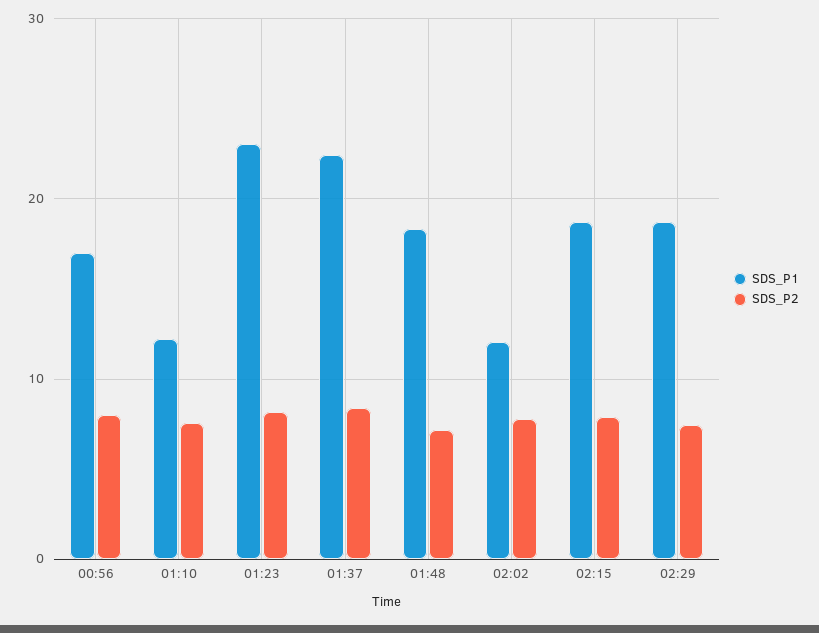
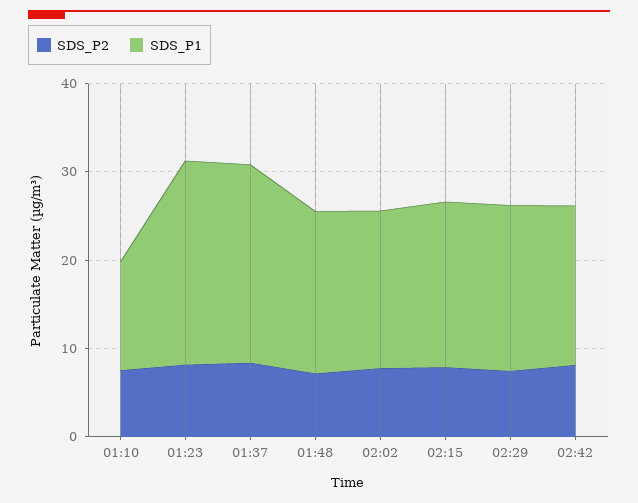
SDS_P1, 00:56: 17 -> none
SDS_P2, 00:56: 8 -> none
SDS_P1, 02:02: 12 -> 18
SDS_P2, 02:42: none -> 8
SDS_P1, 02:42: none -> 18

